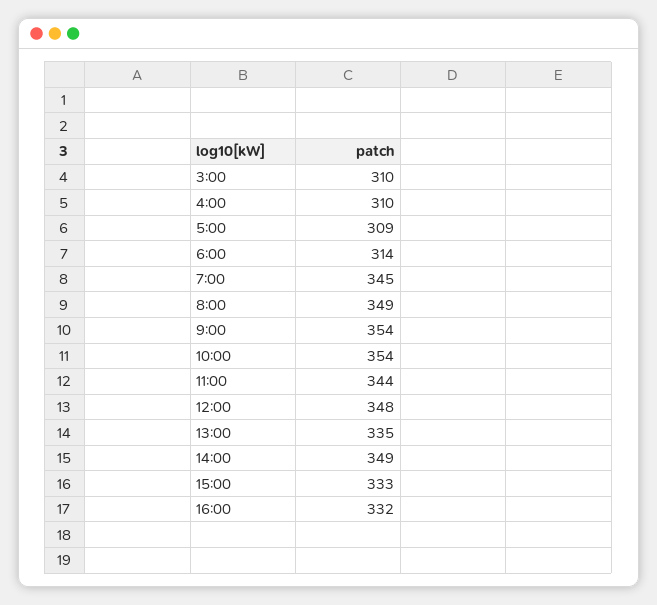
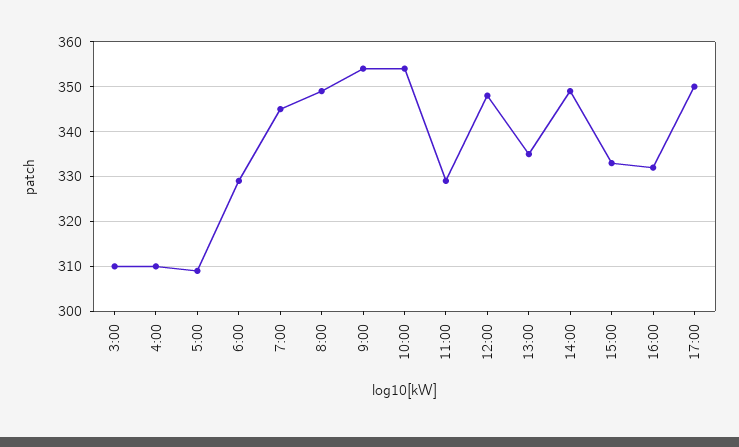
6:00: 314 -> 330
11:00: 344 -> 330
17:00: none -> 350

